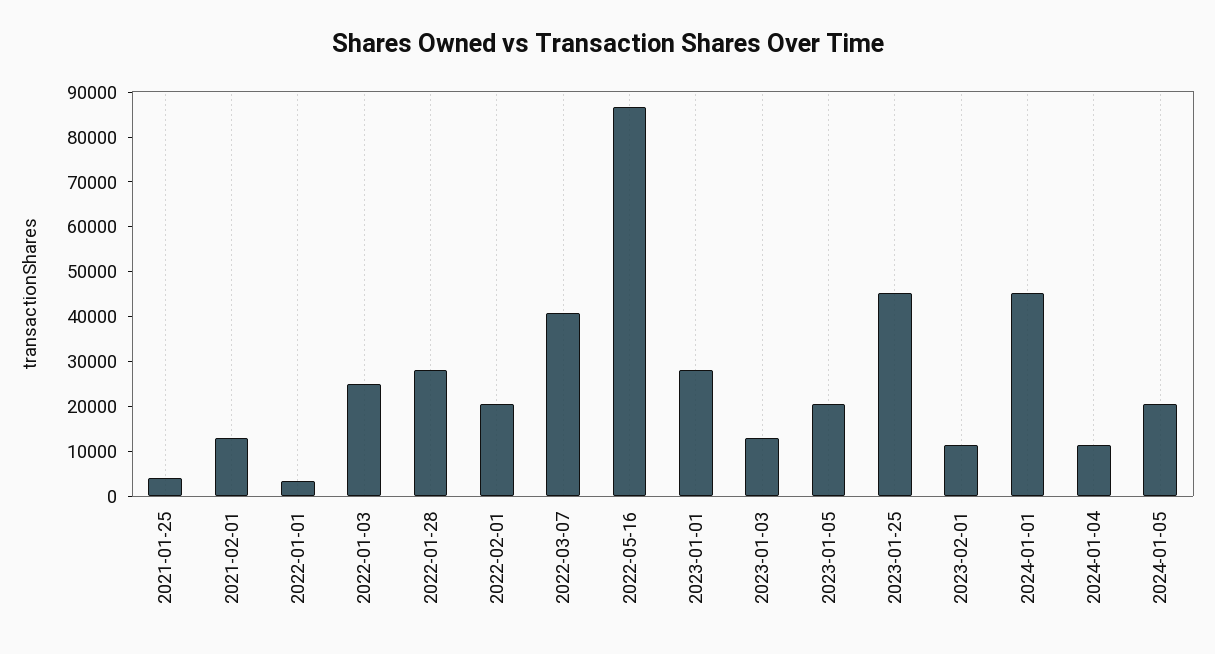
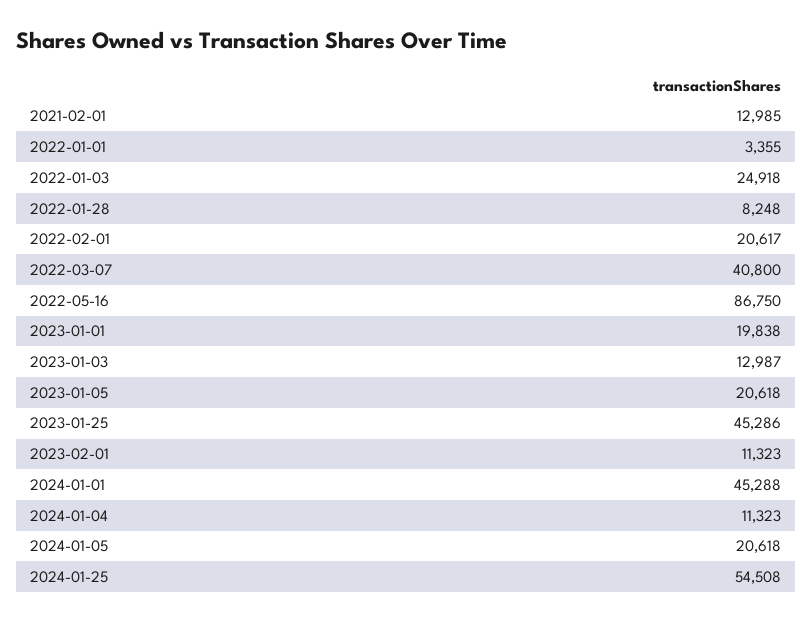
2021-01-25: 4000 -> none
2022-01-28: 28000 -> 8248
2023-01-01: 28000 -> 19838
2024-01-25: none -> 54508

